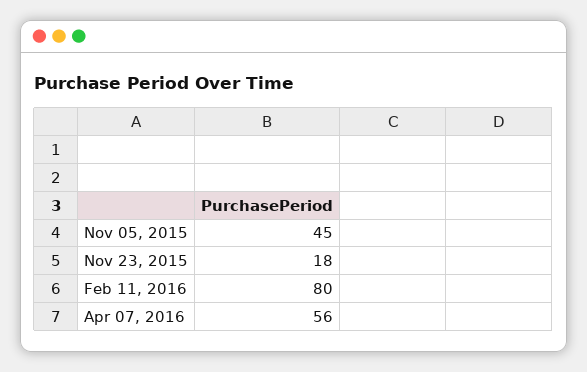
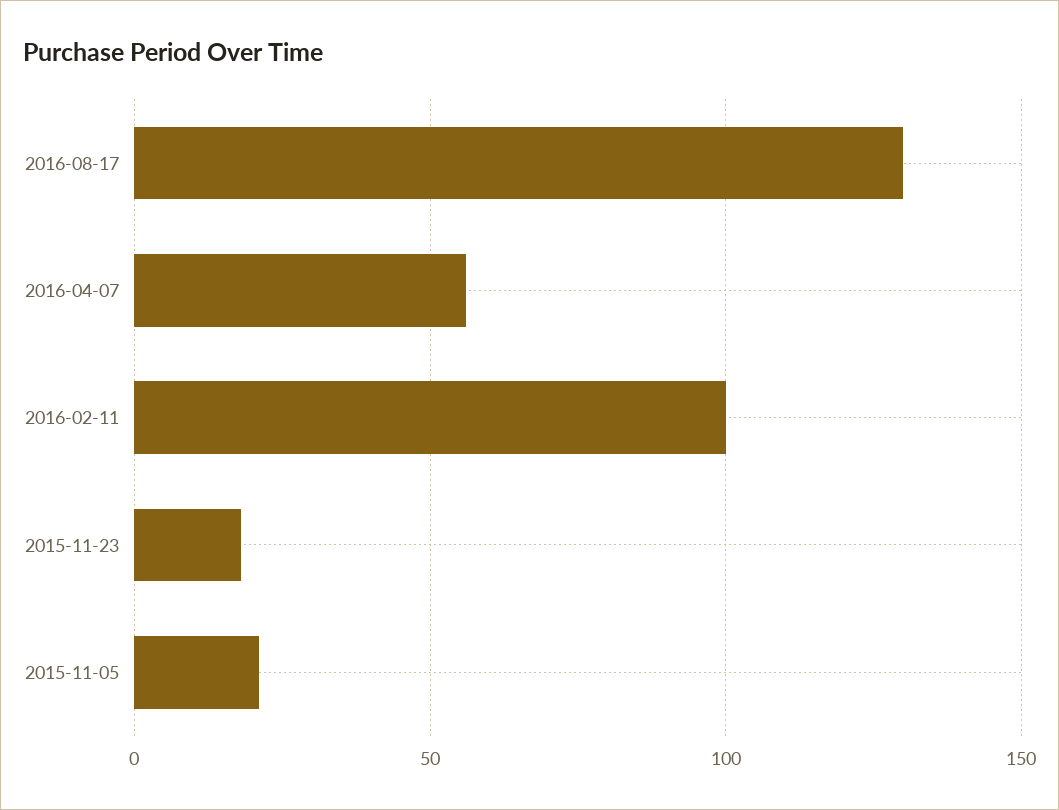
Nov 05, 2015: 45 -> 20
Feb 11, 2016: 80 -> 100
2016-08-17: none -> 130

